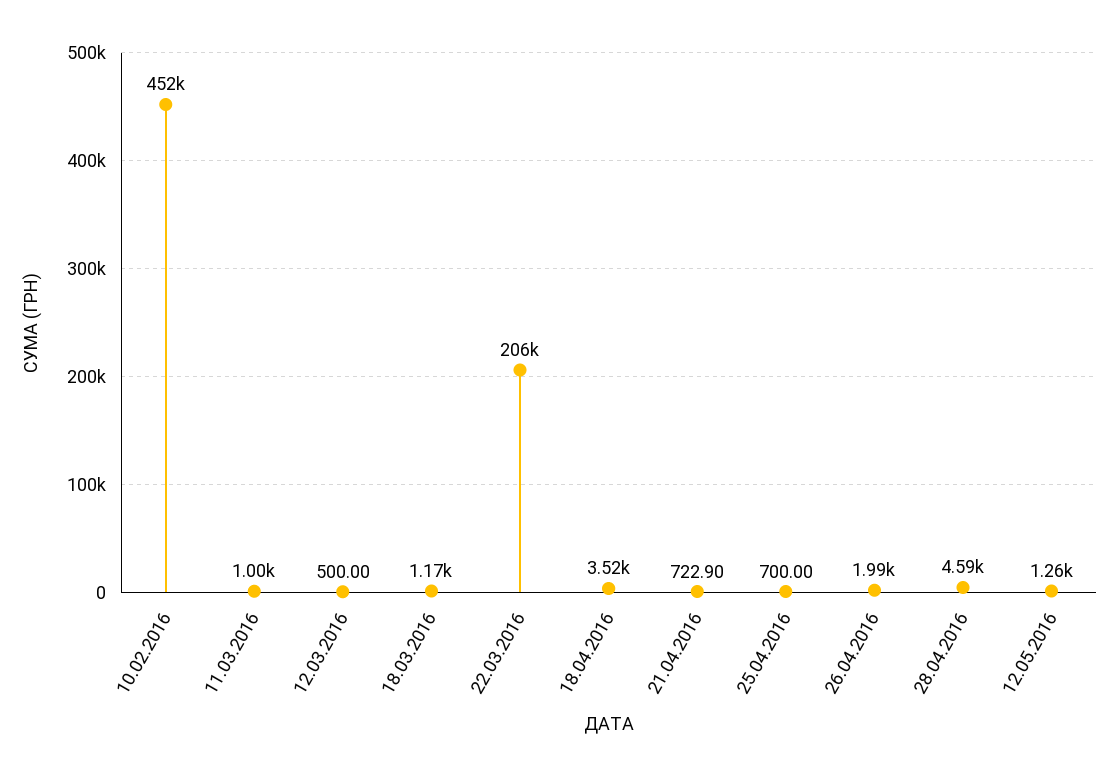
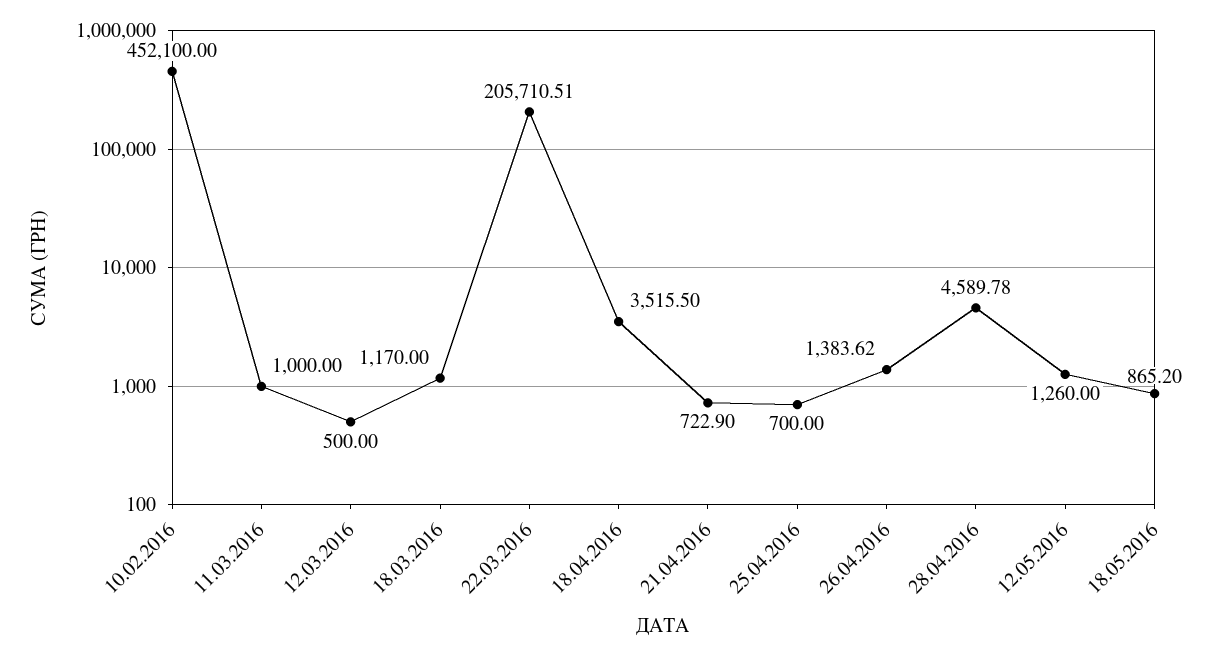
26.04.2016: 1990 -> 1383.62
18.05.2016: none -> 865.2

